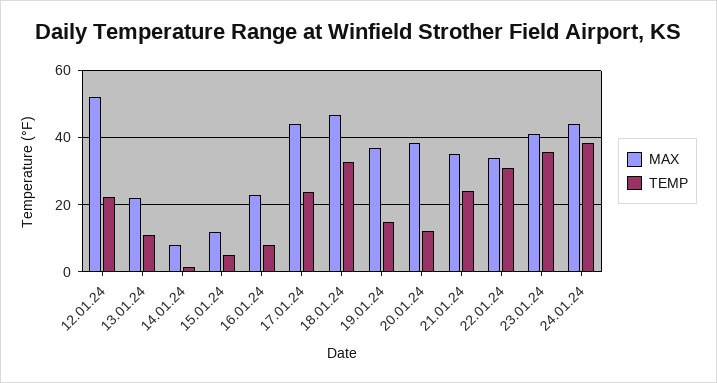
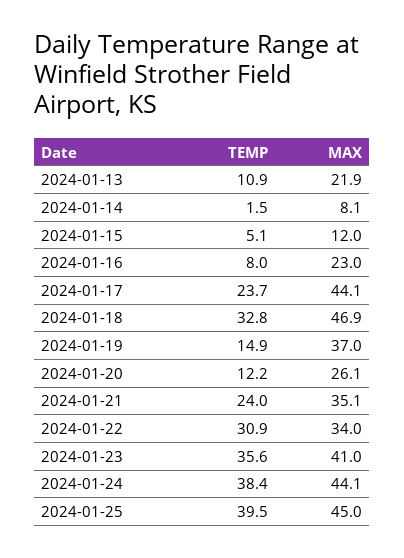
MAX, 12.01.24: 52 -> none
TEMP, 12.01.24: 22 -> none
MAX, 20.01.24: 38 -> 26.1
TEMP, 2024-01-25: none -> 39.5
MAX, 2024-01-25: none -> 45

